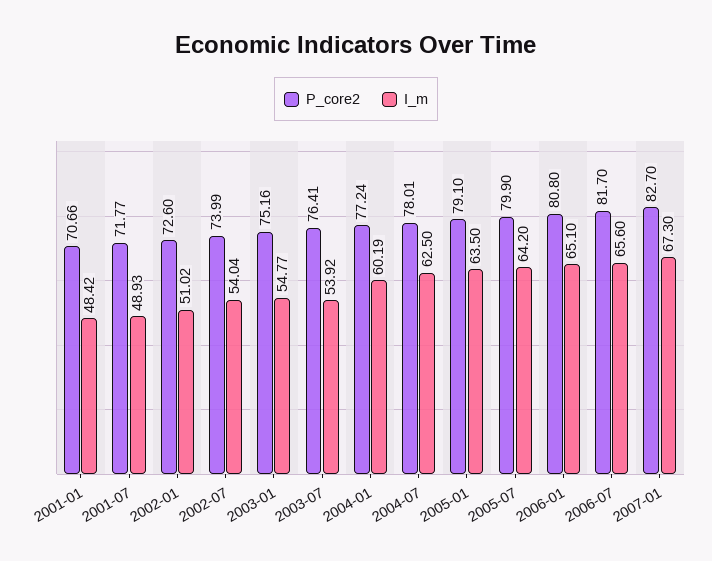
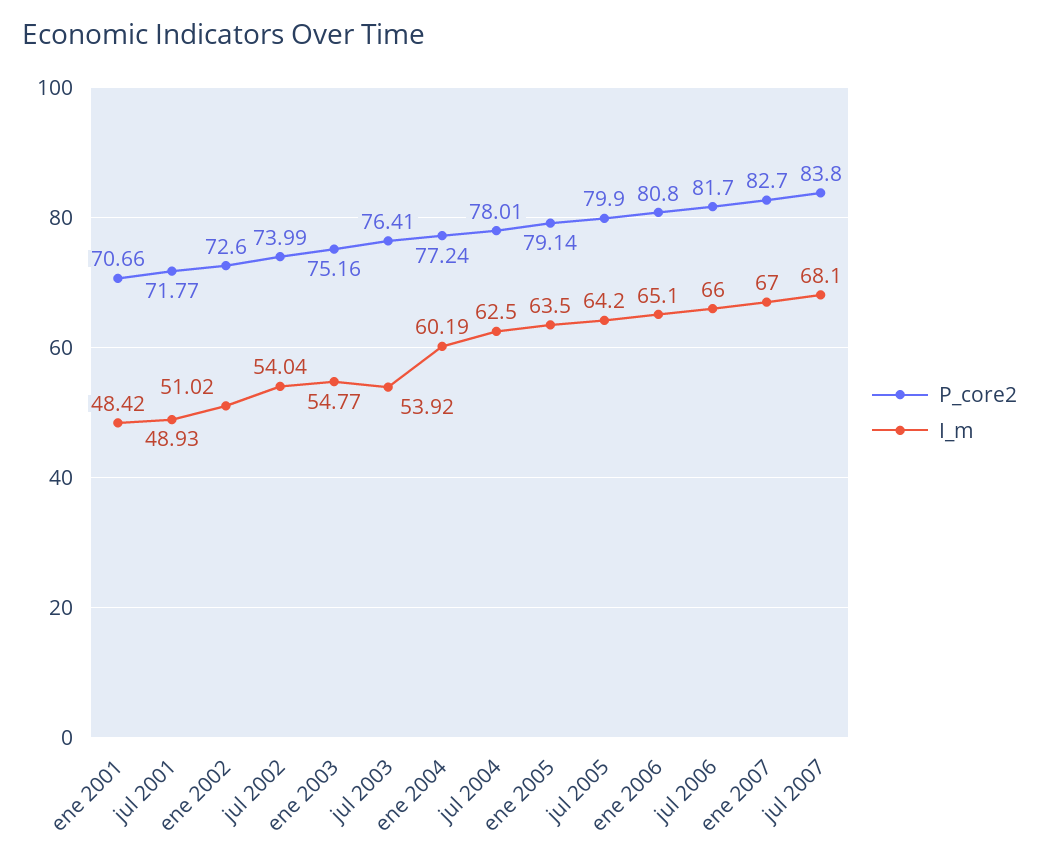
P_core2, 2005-01: 79.1 -> 79.14
I_m, 2006-07: 65.6 -> 66
I_m, 2007-01: 67.3 -> 67
P_core2, jul 2007: none -> 83.8
I_m, jul 2007: none -> 68.1

